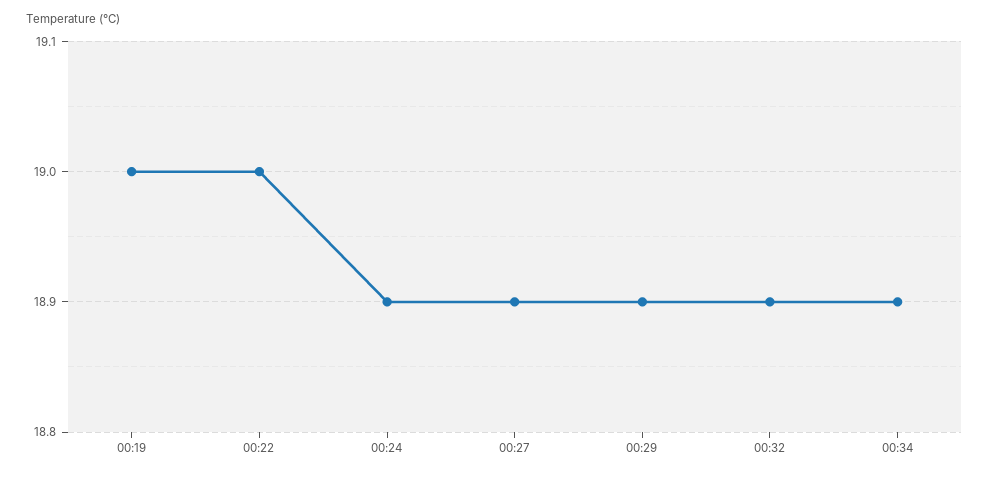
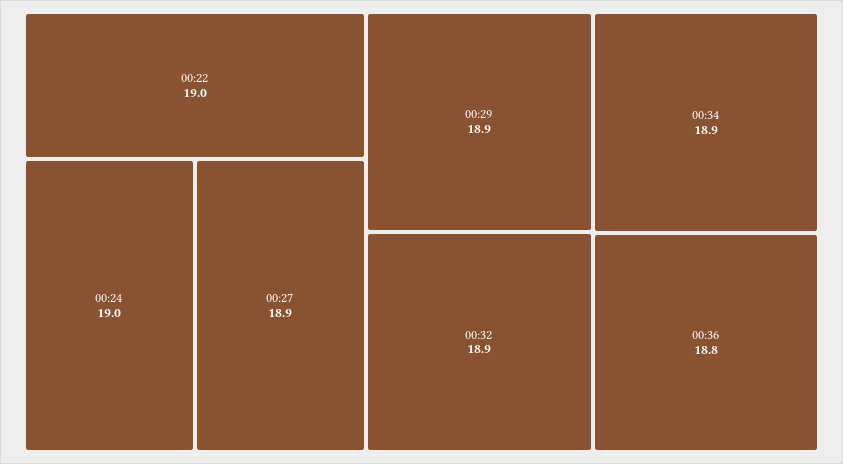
00:19: 19 -> none
00:24: 18.9 -> 19
00:36: none -> 18.8

